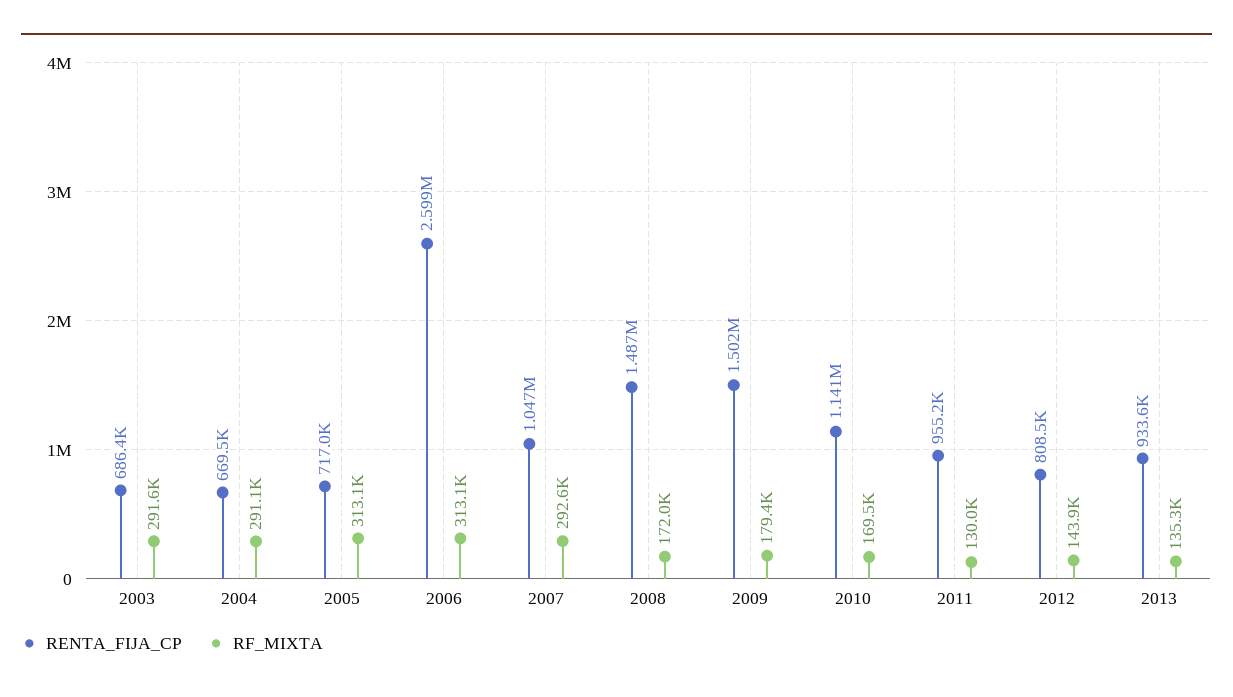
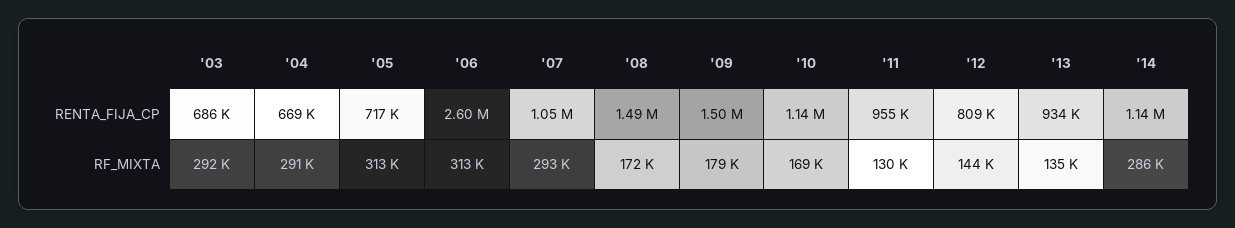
RENTA_FIJA_CP, '14: none -> 1140000
RF_MIXTA, '14: none -> 286000

